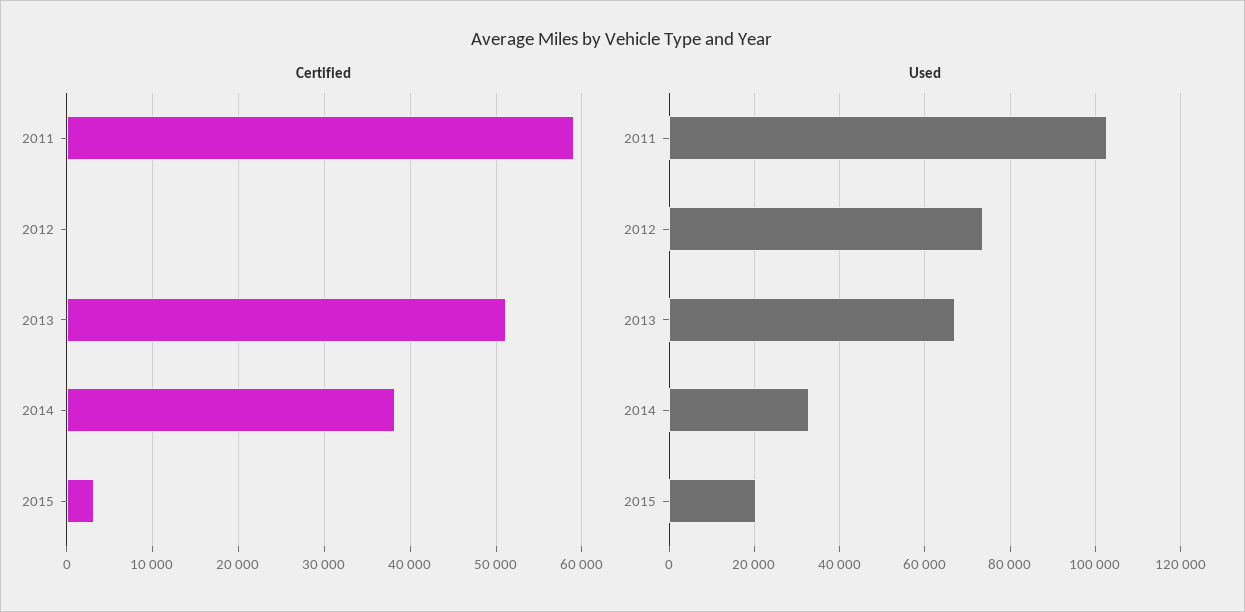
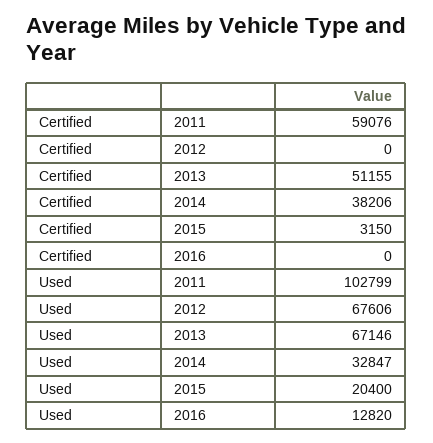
Used, 2012: 74000 -> 67606
Certified, 2016: none -> 0
Used, 2016: none -> 12820

